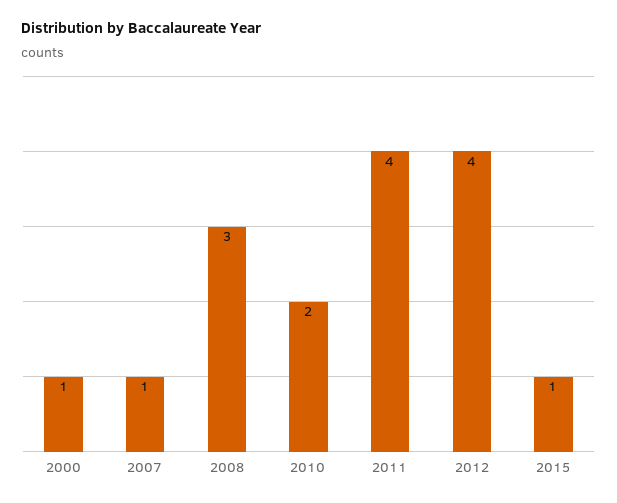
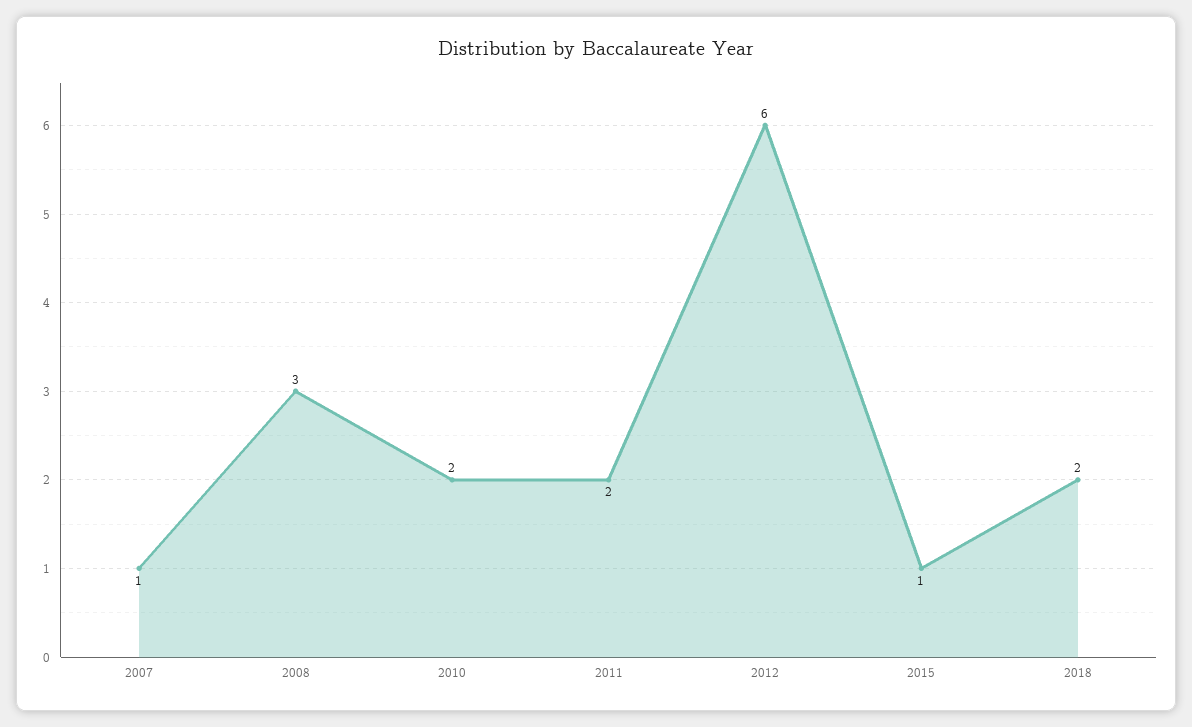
2000: 1 -> none
2011: 4 -> 2
2012: 4 -> 6
2018: none -> 2

